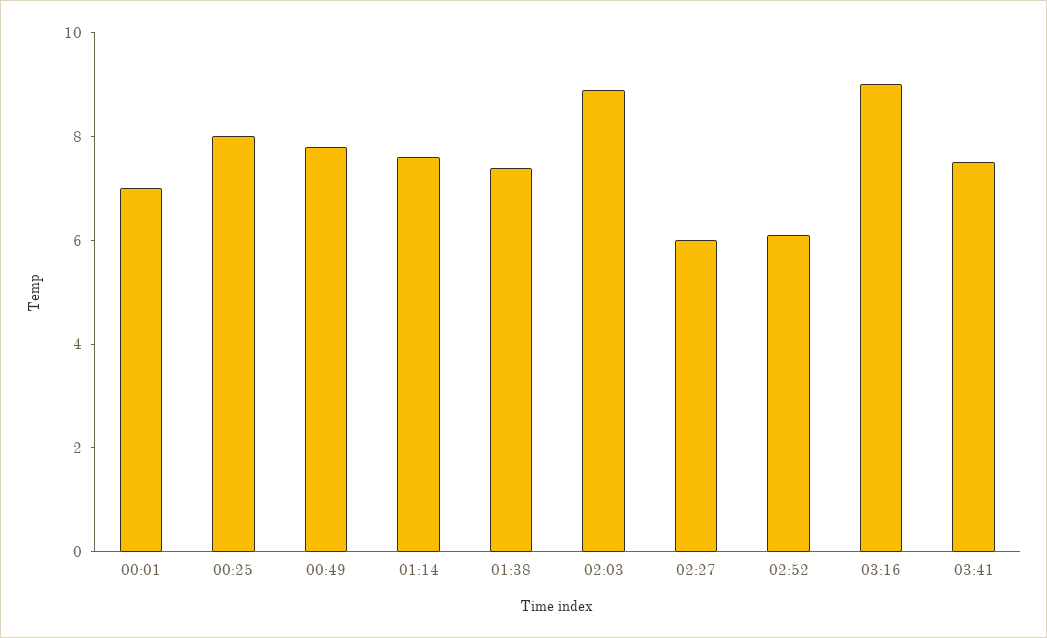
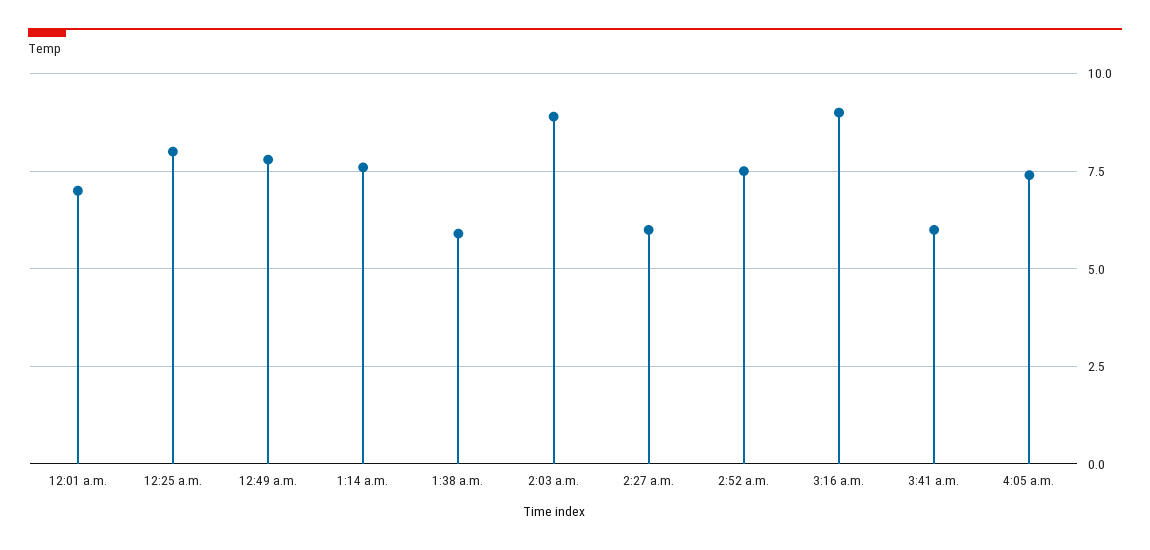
01:38: 7.5 -> 6
02:52: 6 -> 7.5
03:41: 7.5 -> 6
4:05 a.m.: none -> 7.5

